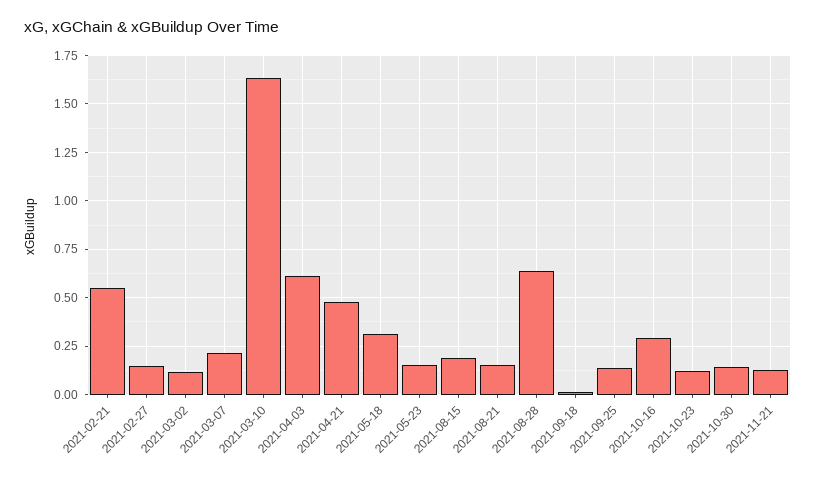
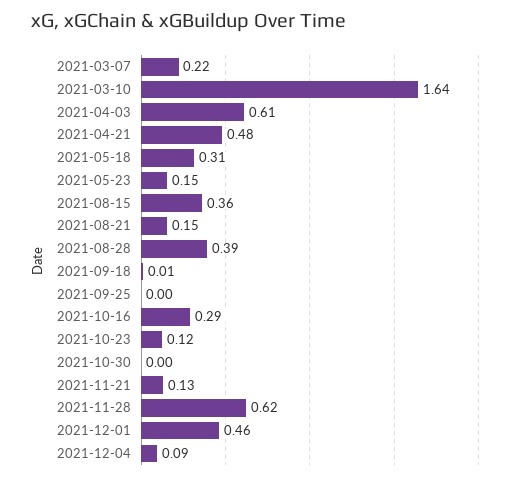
2021-02-21: 0.55 -> none
2021-02-27: 0.15 -> none
2021-03-02: 0.1 -> none
2021-08-15: 0.2 -> 0.36
2021-08-28: 0.65 -> 0.39
2021-09-25: 0.15 -> 0
2021-10-30: 0.15 -> 0
2021-11-28: none -> 0.62
2021-12-01: none -> 0.46
2021-12-04: none -> 0.09

